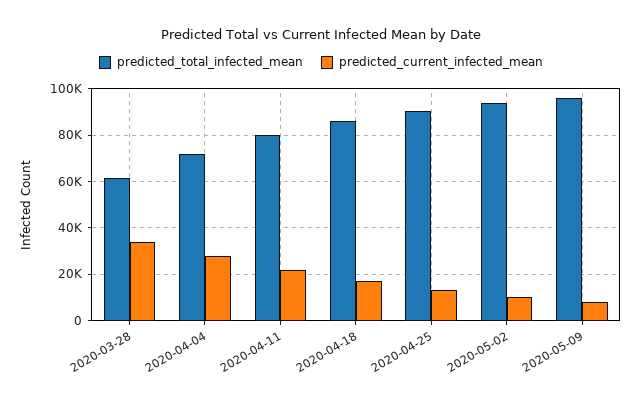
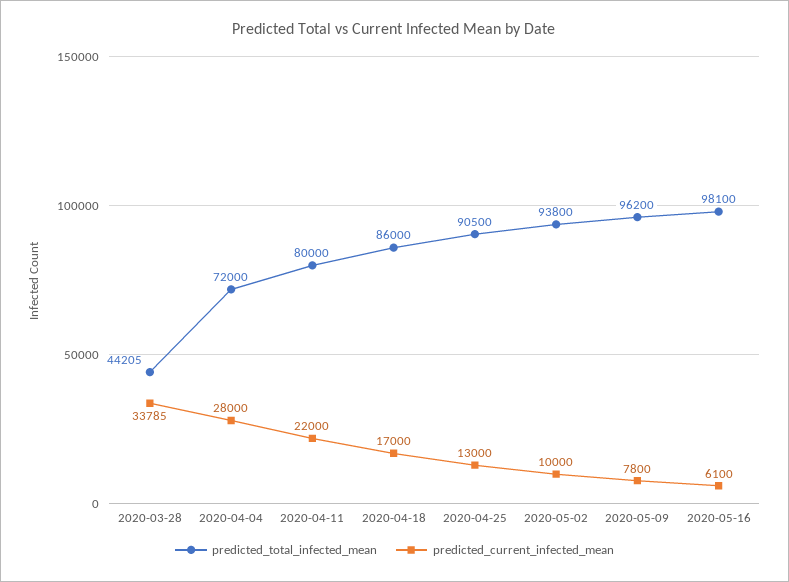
predicted_total_infected_mean, 2020-03-28: 60000 -> 44205
predicted_total_infected_mean, 2020-05-16: none -> 98100
predicted_current_infected_mean, 2020-05-16: none -> 6100

